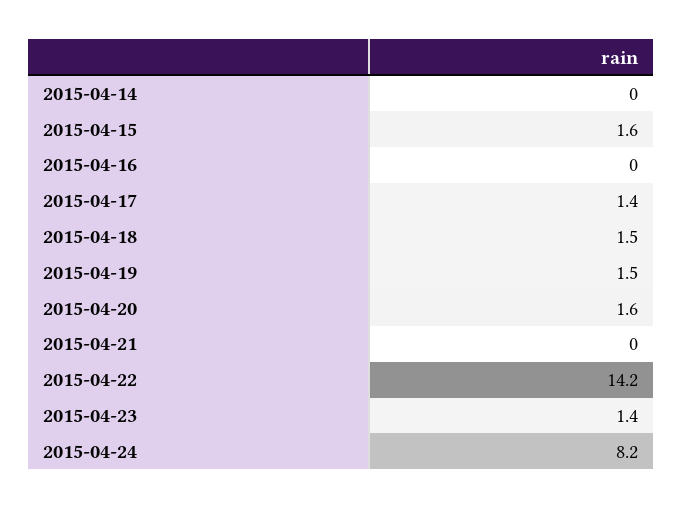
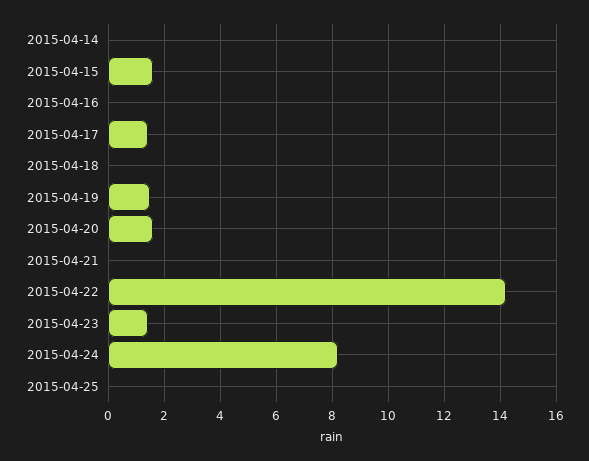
2015-04-18: 1.5 -> 0
2015-04-25: none -> 0

